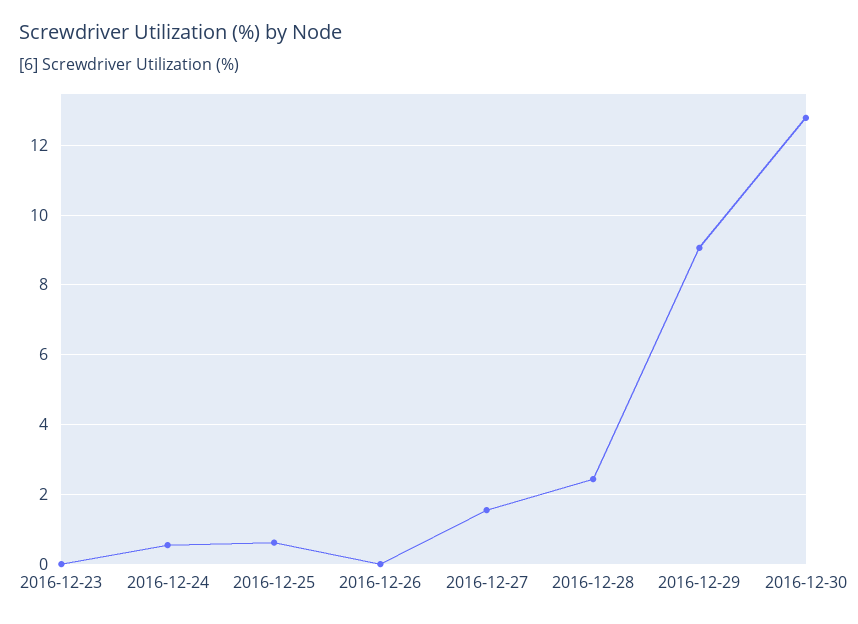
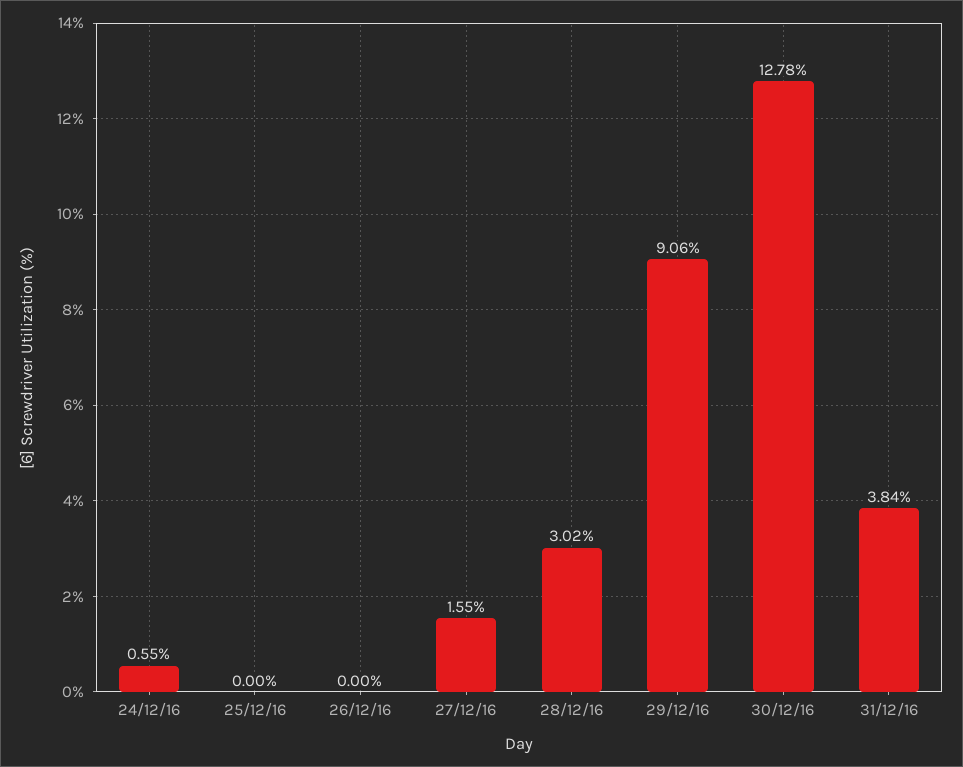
2016-12-23: 0 -> none
2016-12-25: 0.6 -> 0
2016-12-28: 2.4 -> 3.02
31/12/16: none -> 3.84

